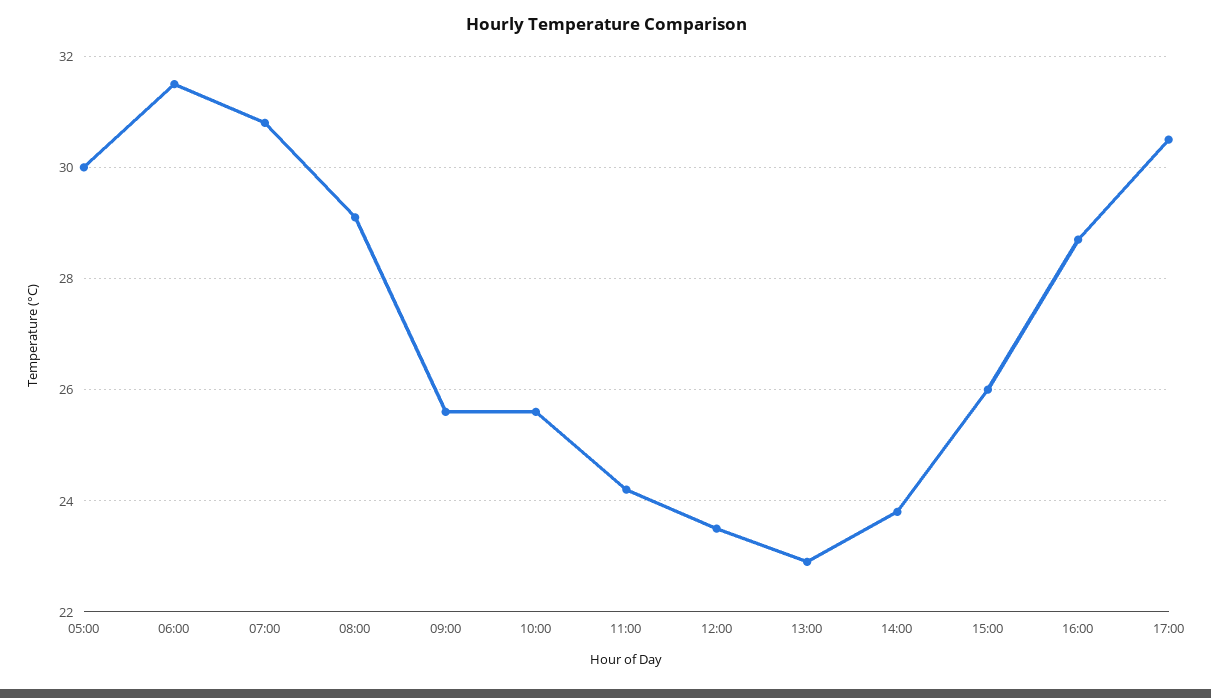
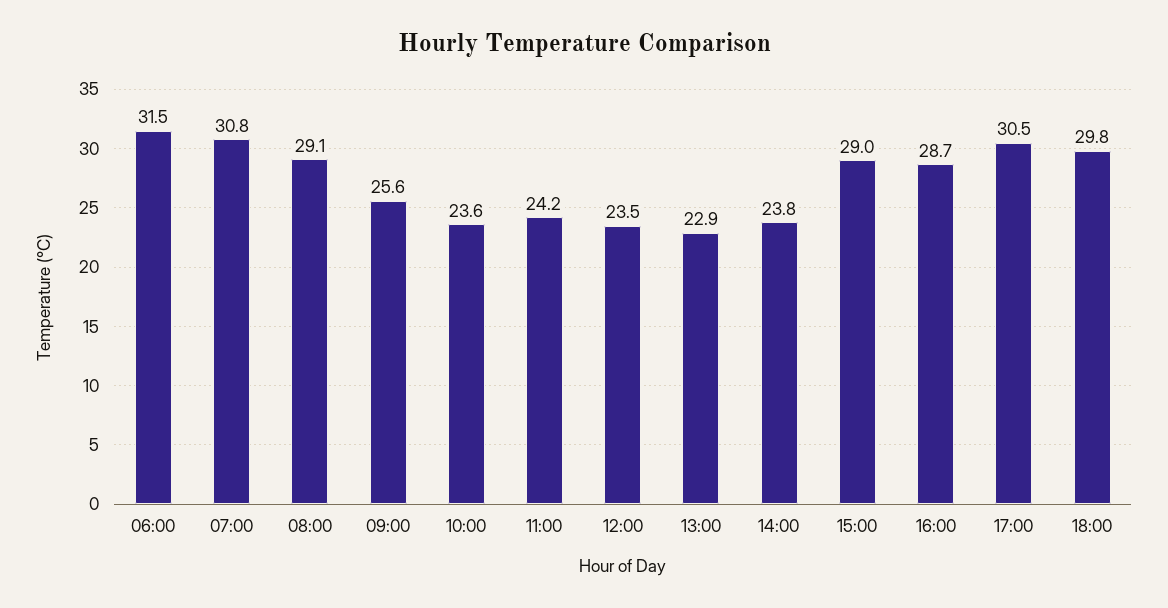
05:00: 30 -> none
10:00: 25.5 -> 23.6
15:00: 26 -> 29
18:00: none -> 29.8

